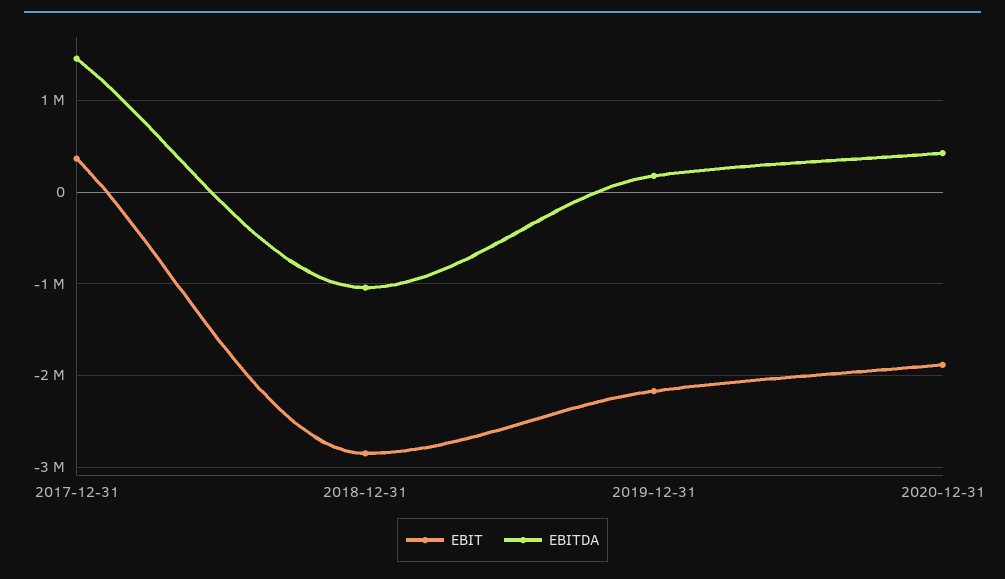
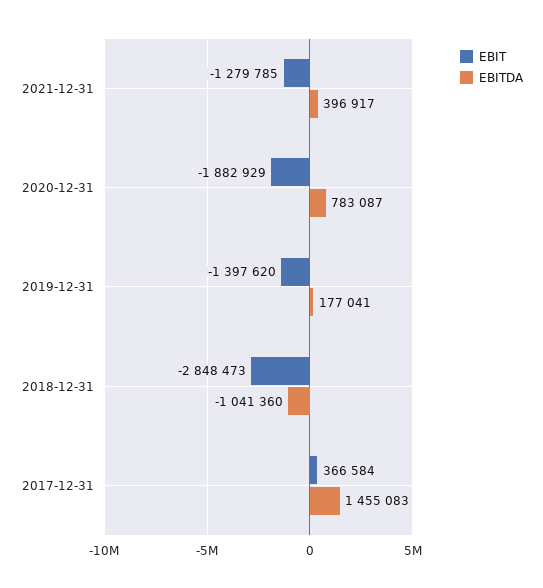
EBIT, 2019-12-31: -2200000 -> -1397620
EBITDA, 2020-12-31: 400000 -> 783087
EBIT, 2021-12-31: none -> -1279785
EBITDA, 2021-12-31: none -> 396917

